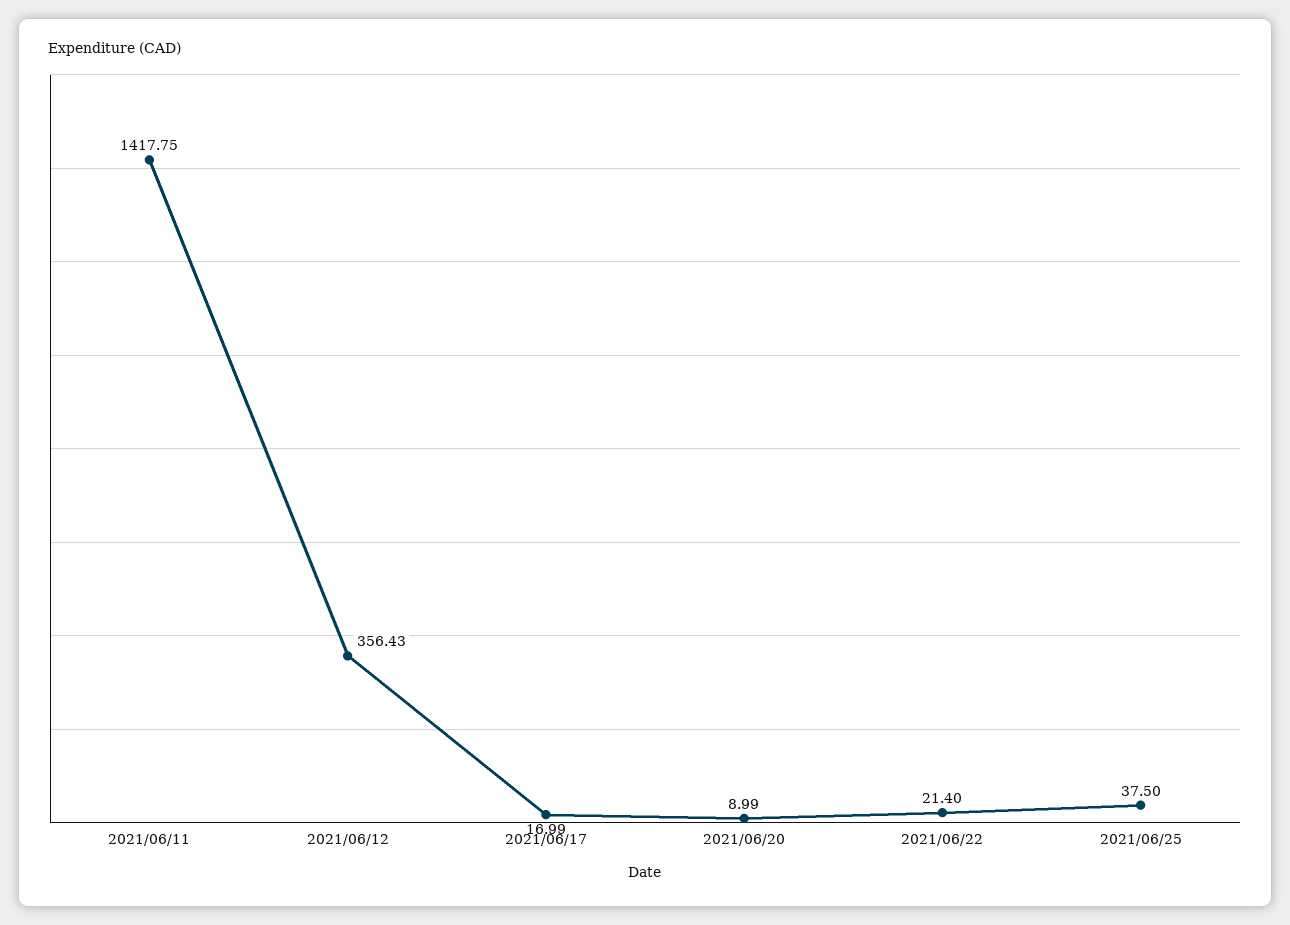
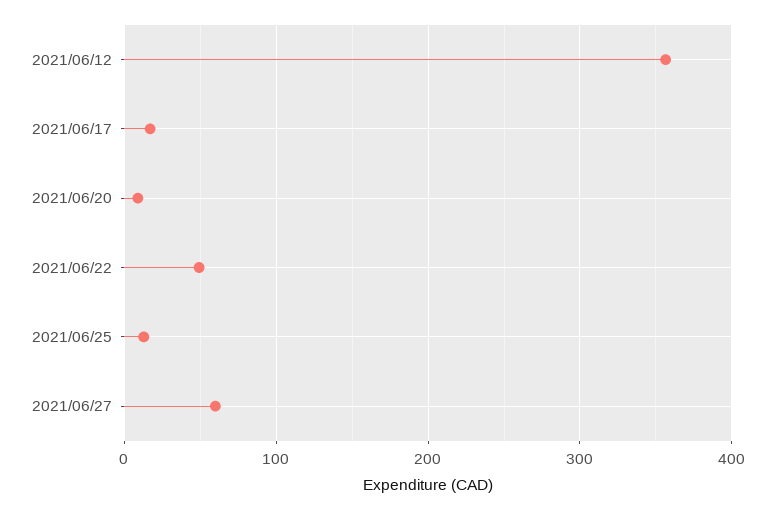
2021/06/11: 1417.75 -> none
2021/06/22: 21.4 -> 50
2021/06/25: 37.5 -> 10
2021/06/27: none -> 60

